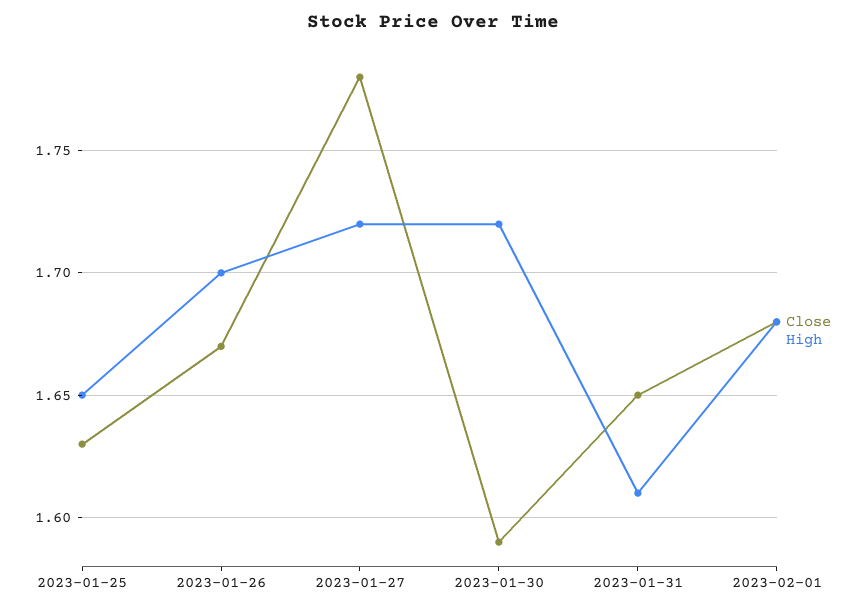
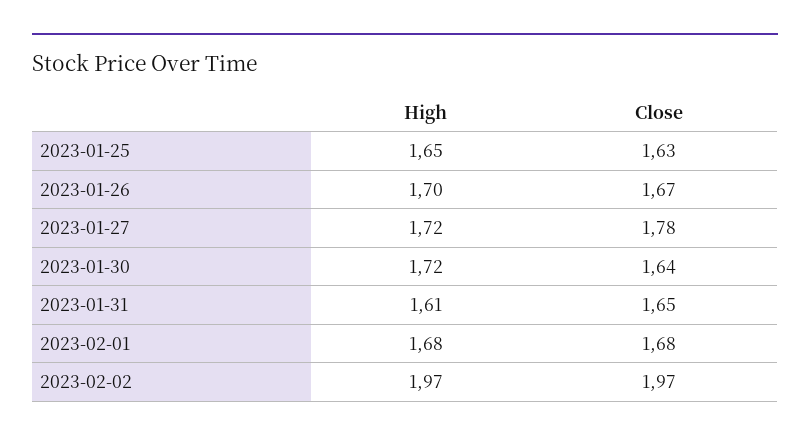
Close, 2023-01-30: 1.59 -> 1.64
High, 2023-02-02: none -> 1.97
Close, 2023-02-02: none -> 1.97

